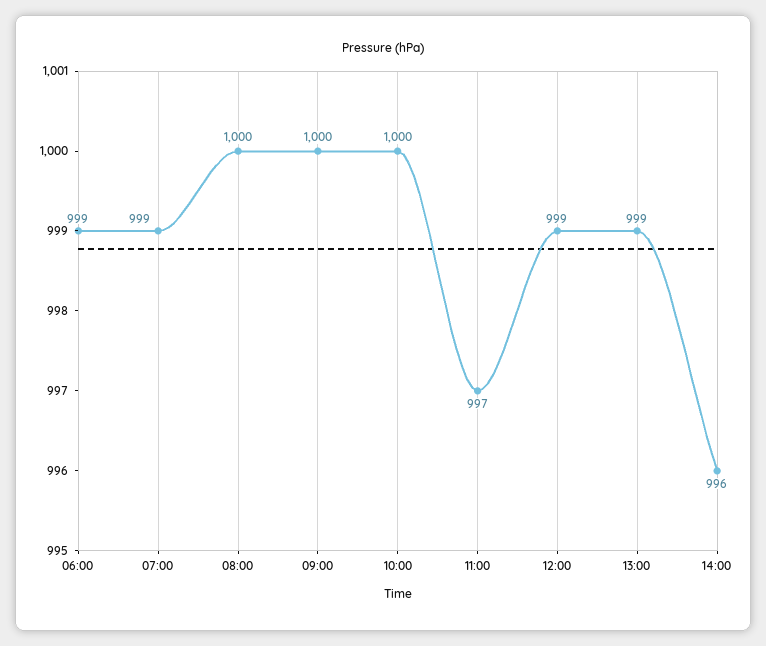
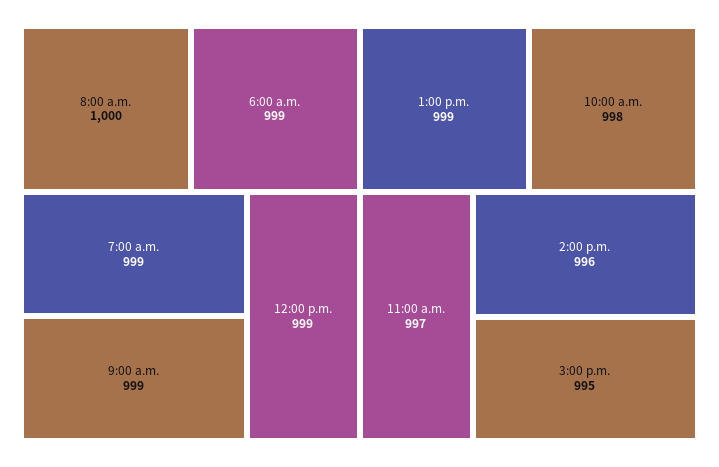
09:00: 1000 -> 999
10:00: 1000 -> 998
3:00 p.m.: none -> 995

